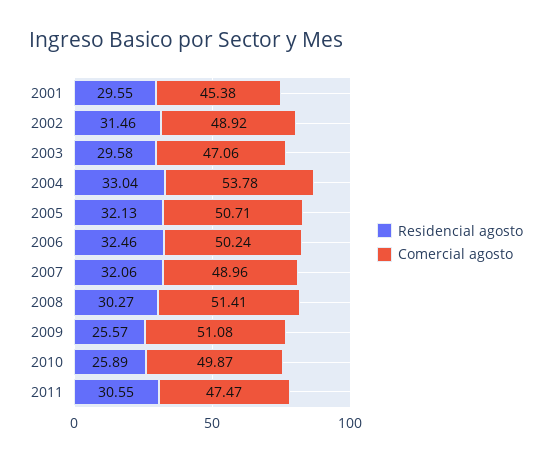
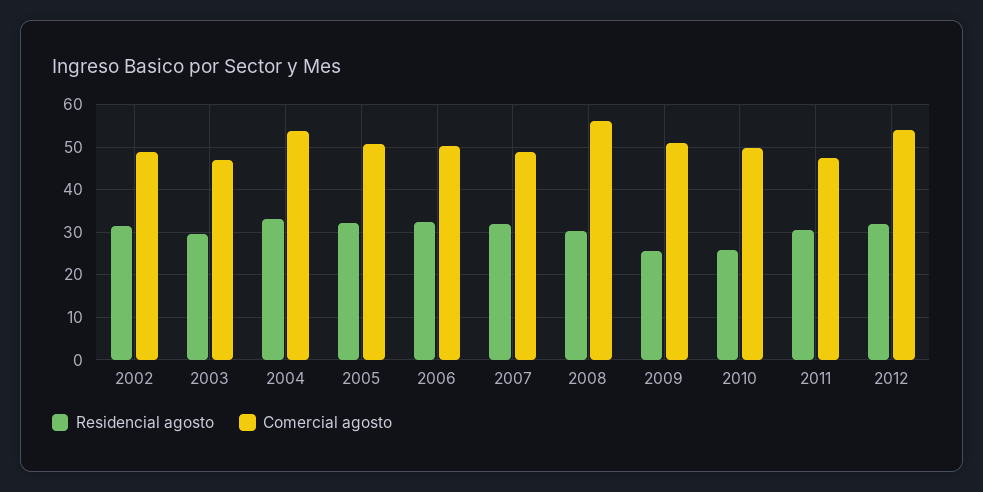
Residencial agosto, 2001: 29.55 -> none
Comercial agosto, 2001: 45.38 -> none
Comercial agosto, 2008: 51.41 -> 56
Residencial agosto, 2012: none -> 32
Comercial agosto, 2012: none -> 54

